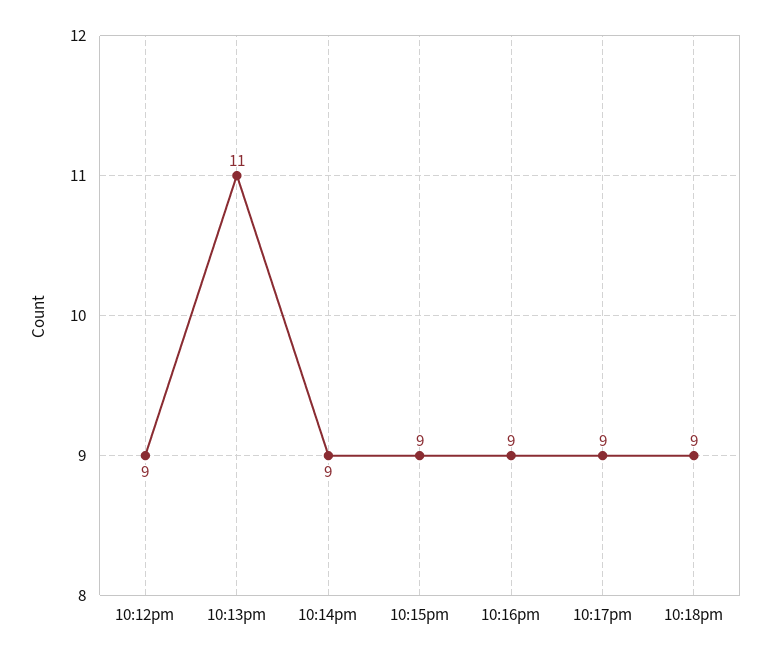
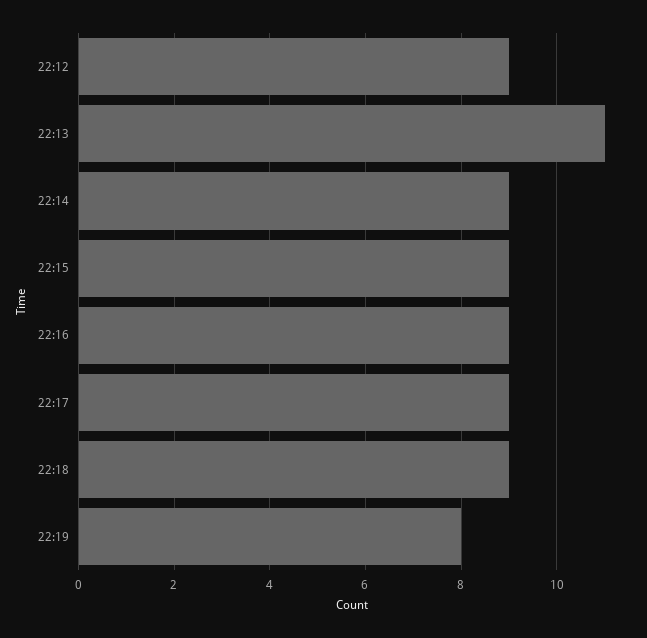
22:19: none -> 8

